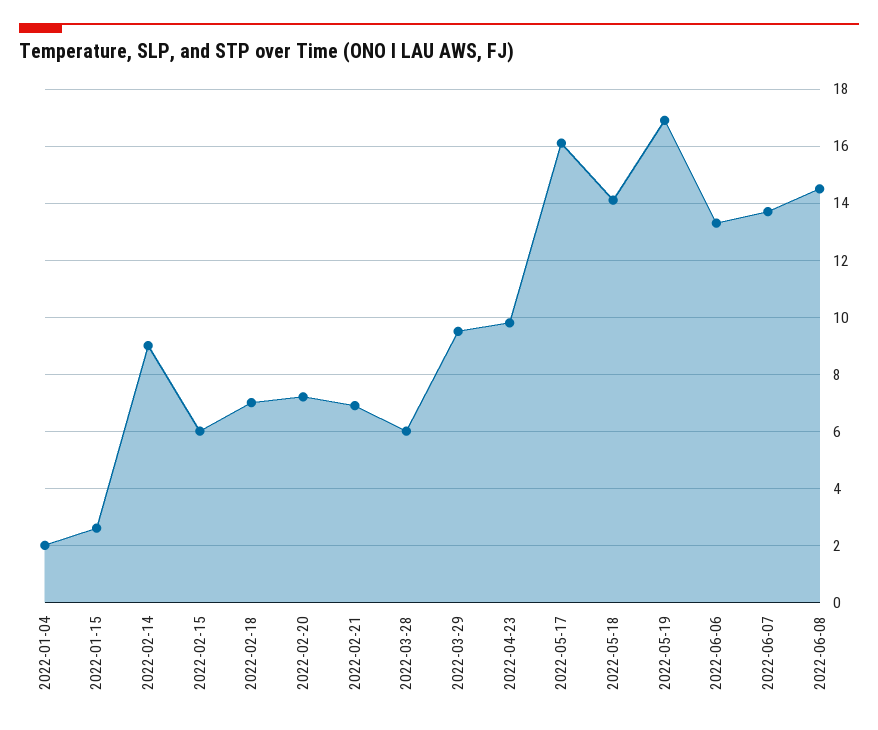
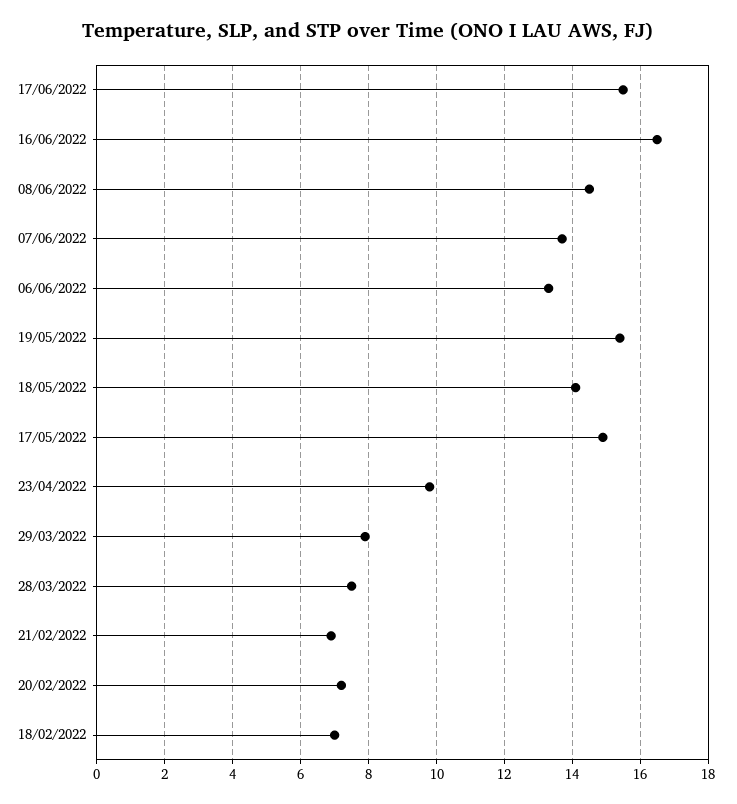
2022-01-04: 2 -> none
2022-01-15: 2.5 -> none
2022-02-14: 9 -> none
2022-02-15: 6 -> none
2022-03-28: 6 -> 7.5
2022-03-29: 9.5 -> 8
2022-05-17: 16 -> 15
2022-05-19: 17 -> 15.5
17/06/2022: none -> 15.5
16/06/2022: none -> 16.5

